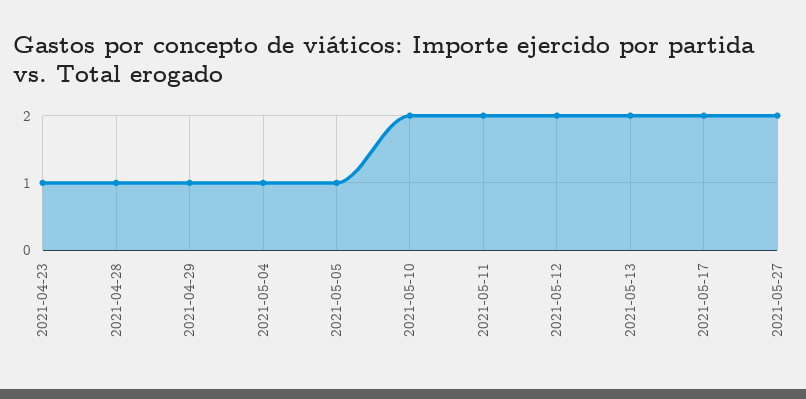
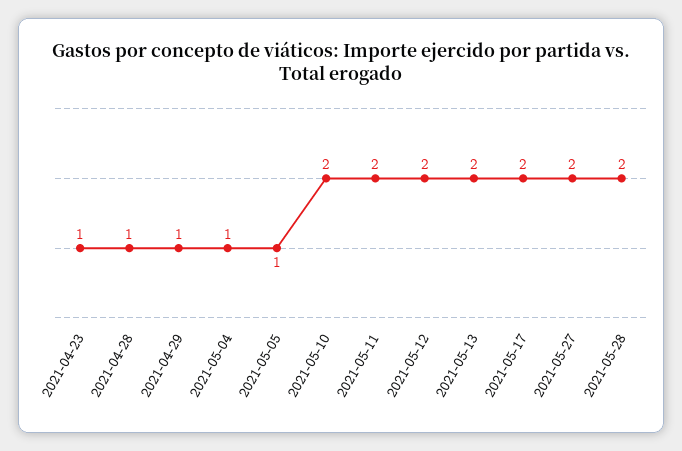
2021-05-28: none -> 2

